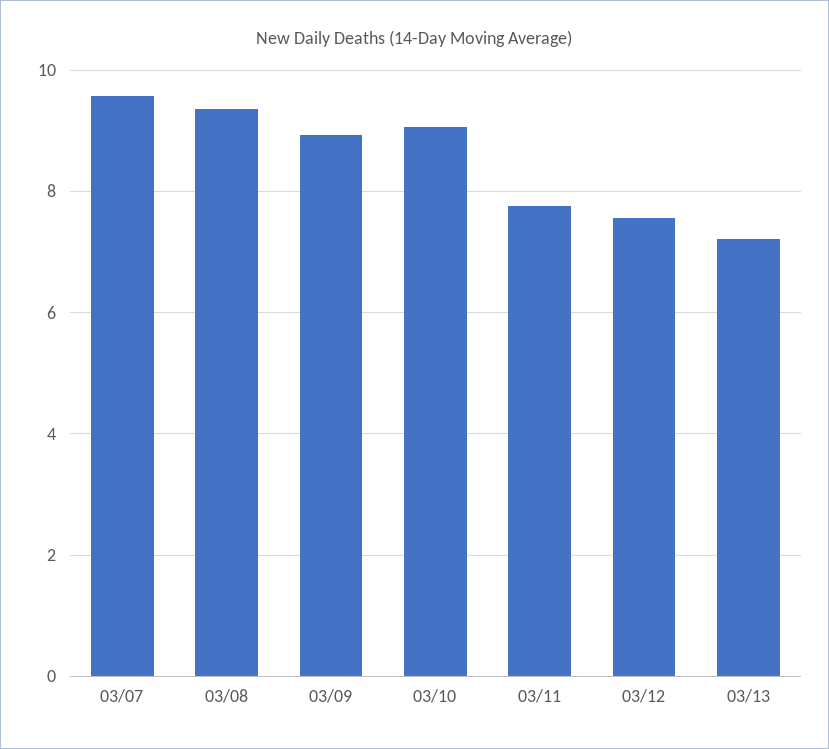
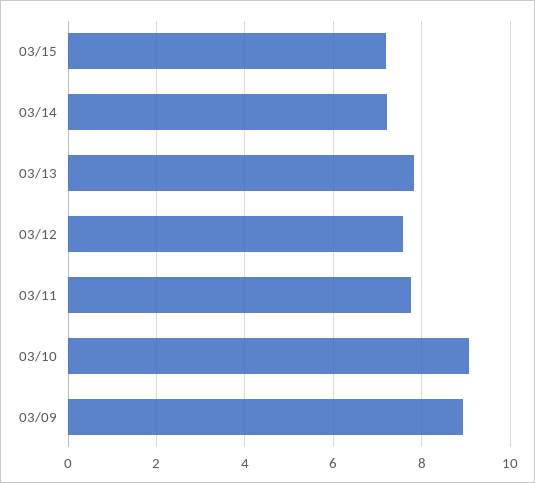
03/07: 9.6 -> none
03/08: 9.4 -> none
03/13: 7.2 -> 7.8
03/15: none -> 7.2
03/14: none -> 7.2

